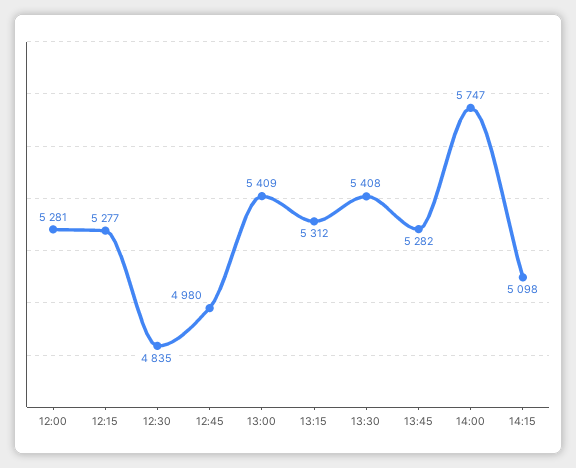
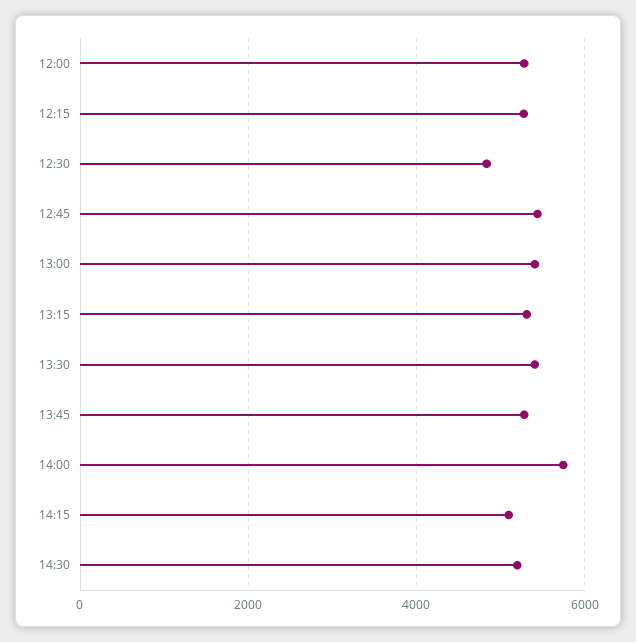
12:45: 4980 -> 5400
14:30: none -> 5200

